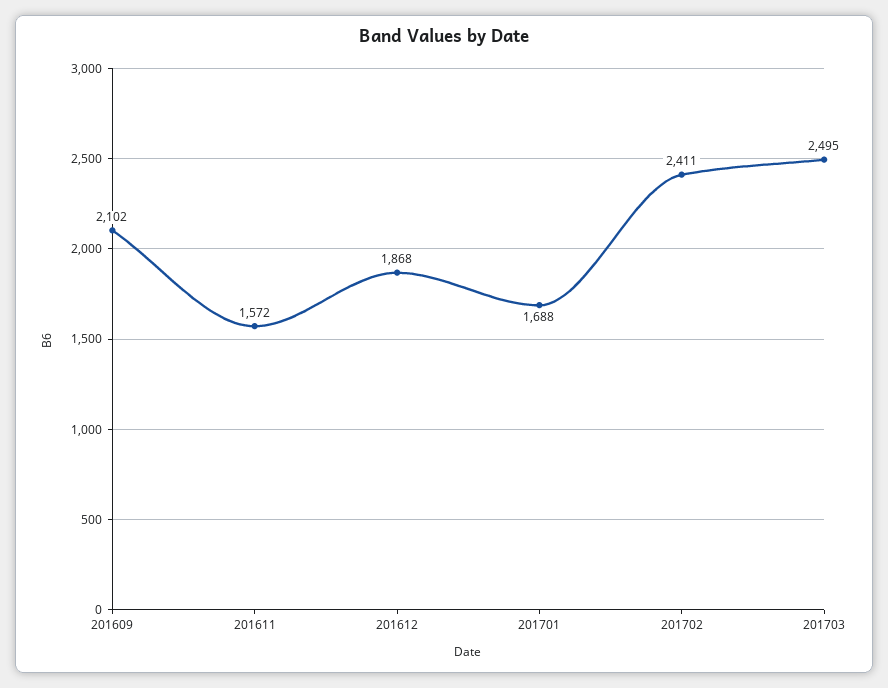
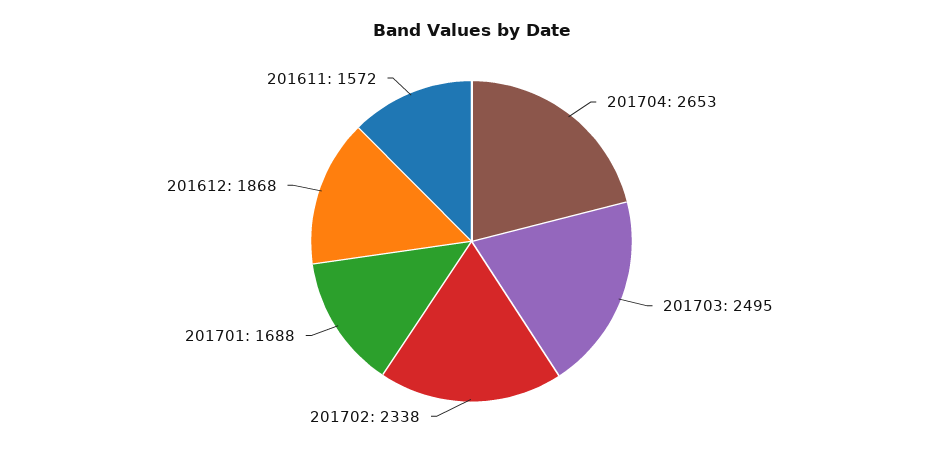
201609: 2102 -> none
201702: 2411 -> 2338
201704: none -> 2653

